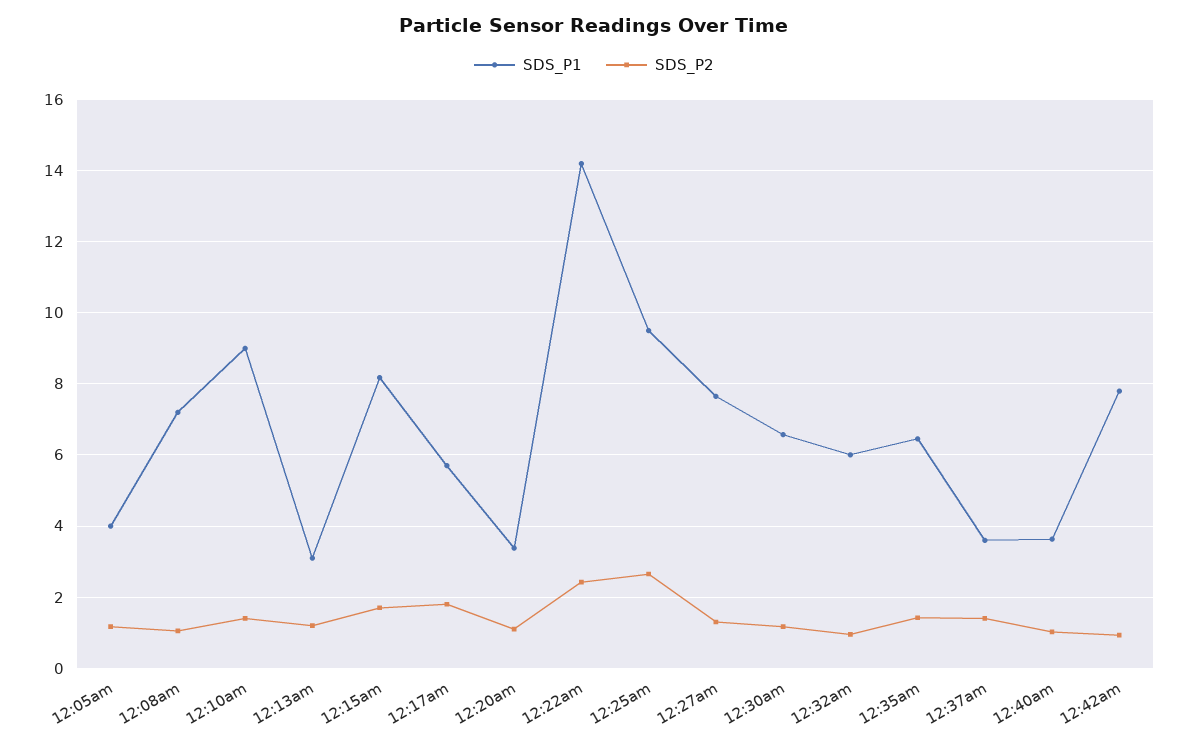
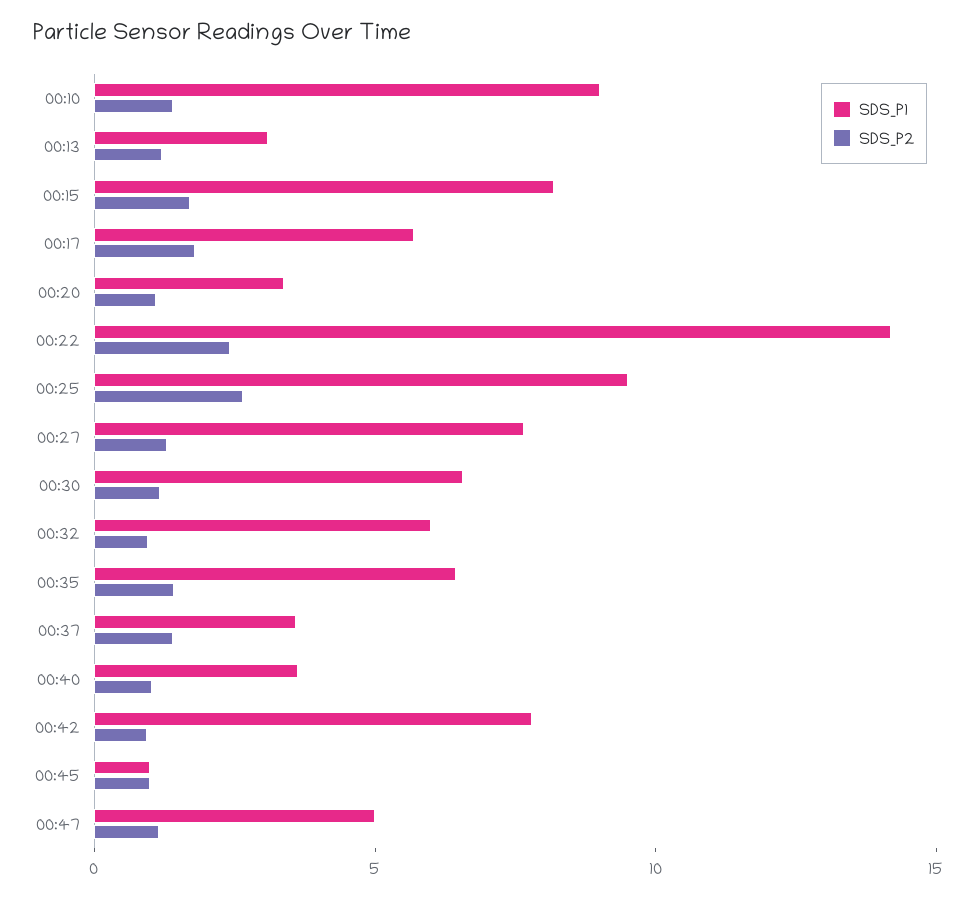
SDS_P1, 12:05am: 4 -> none
SDS_P2, 12:05am: 1.2 -> none
SDS_P1, 12:08am: 7.2 -> none
SDS_P2, 12:08am: 1 -> none
SDS_P1, 00:45: none -> 1
SDS_P2, 00:45: none -> 1
SDS_P1, 00:47: none -> 5
SDS_P2, 00:47: none -> 1

